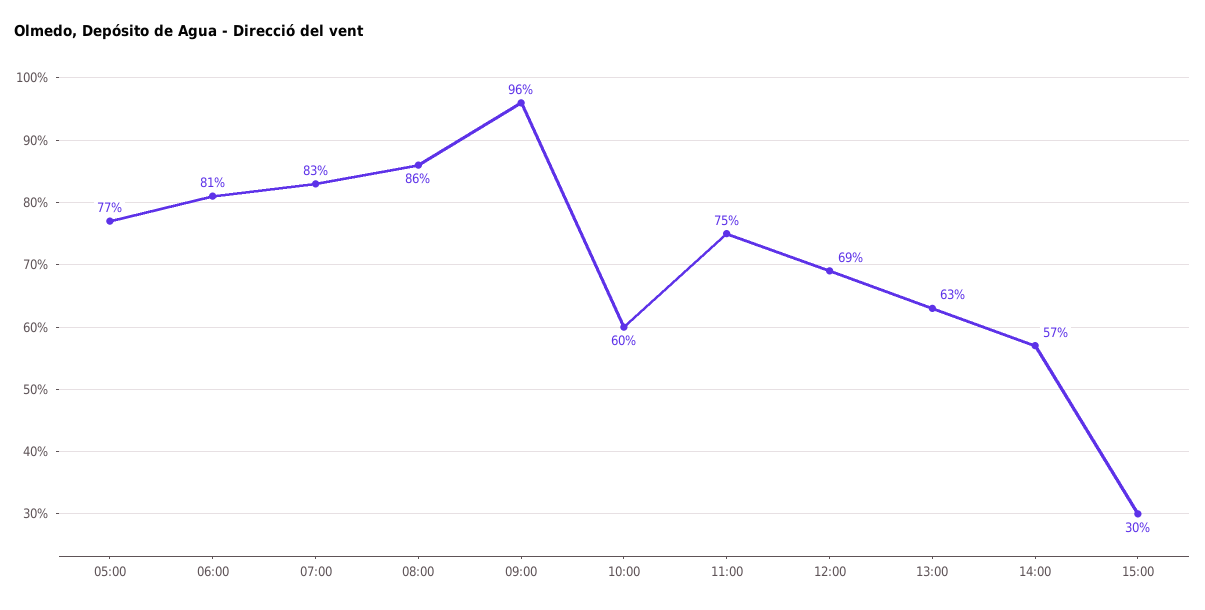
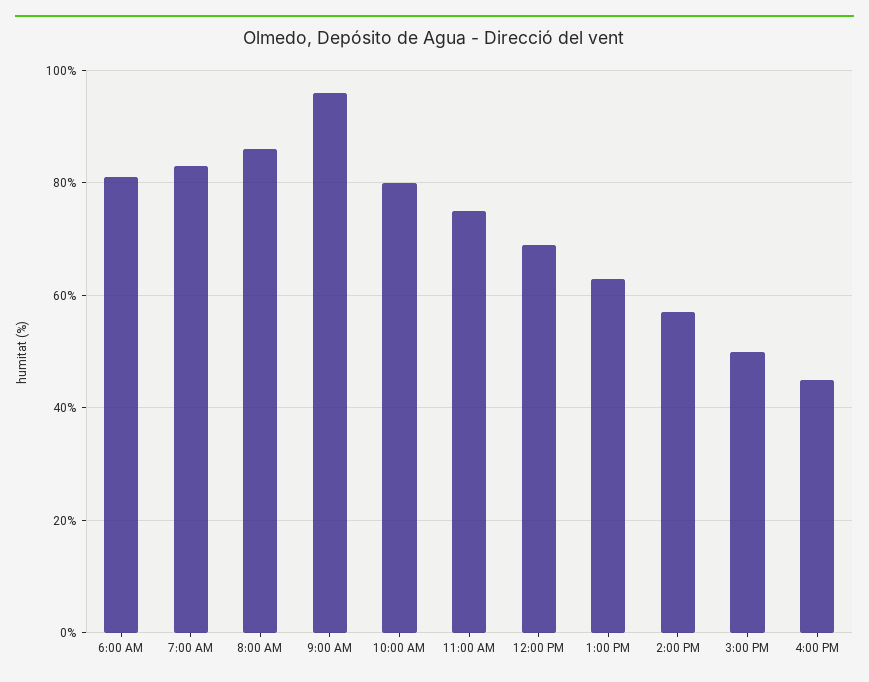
05:00: 77 -> none
10:00: 60 -> 80
15:00: 30 -> 50
4:00 PM: none -> 45

